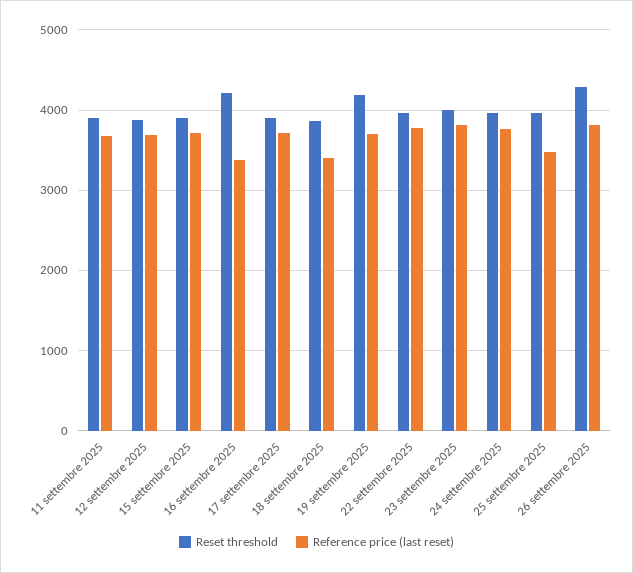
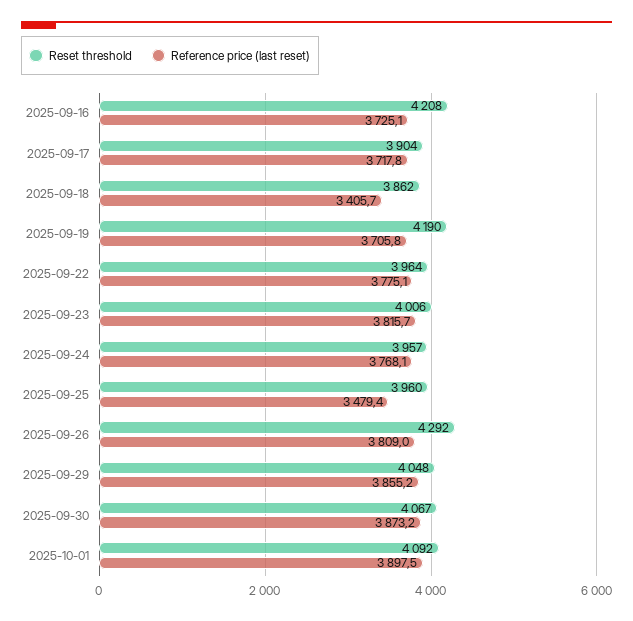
Reset threshold, 11 settembre 2025: 3900 -> none
Reference price (last reset), 11 settembre 2025: 3700 -> none
Reset threshold, 12 settembre 2025: 3900 -> none
Reference price (last reset), 12 settembre 2025: 3700 -> none
Reset threshold, 15 settembre 2025: 3900 -> none
Reference price (last reset), 15 settembre 2025: 3700 -> none
Reference price (last reset), 16 settembre 2025: 3400 -> 3725.1
Reset threshold, 2025-09-29: none -> 4048
Reference price (last reset), 2025-09-29: none -> 3855.2
Reset threshold, 2025-09-30: none -> 4067
Reference price (last reset), 2025-09-30: none -> 3873.2
Reset threshold, 2025-10-01: none -> 4092
Reference price (last reset), 2025-10-01: none -> 3897.5

